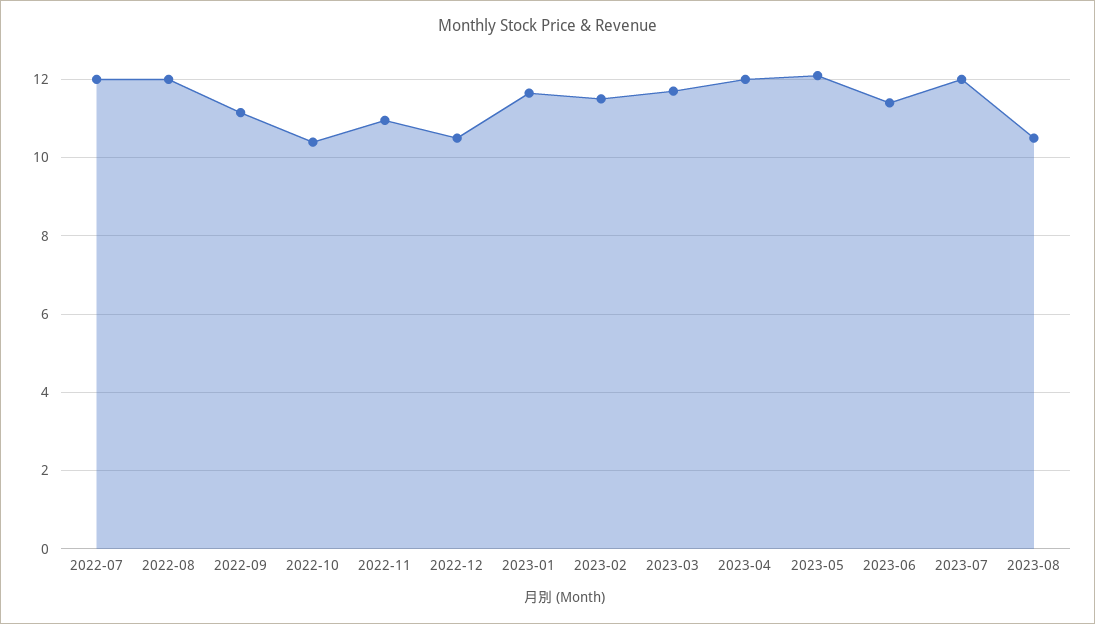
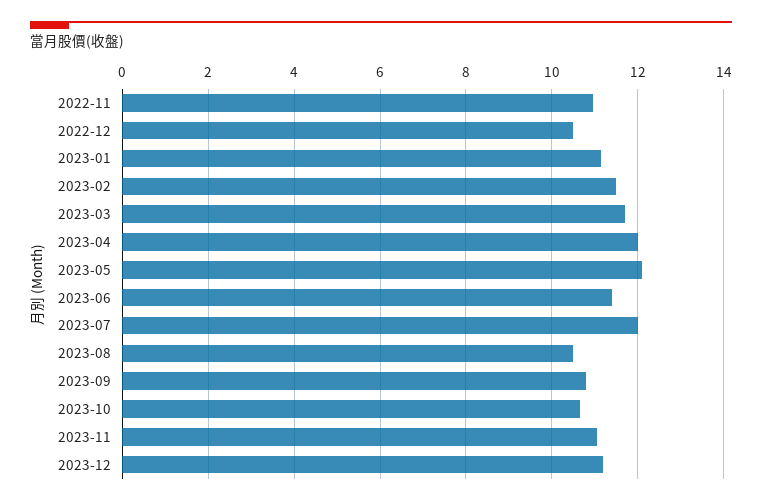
2022-07: 12 -> none
2022-08: 12 -> none
2022-09: 11.2 -> none
2022-10: 10.4 -> none
2023-01: 11.6 -> 11.2
2023-09: none -> 10.8
2023-10: none -> 10.6
2023-11: none -> 11
2023-12: none -> 11.2

